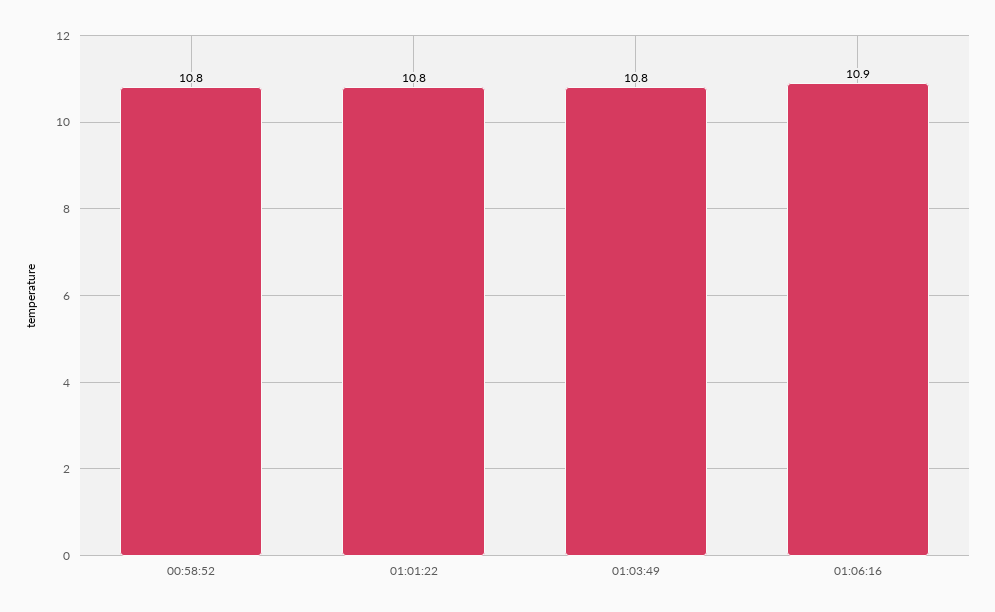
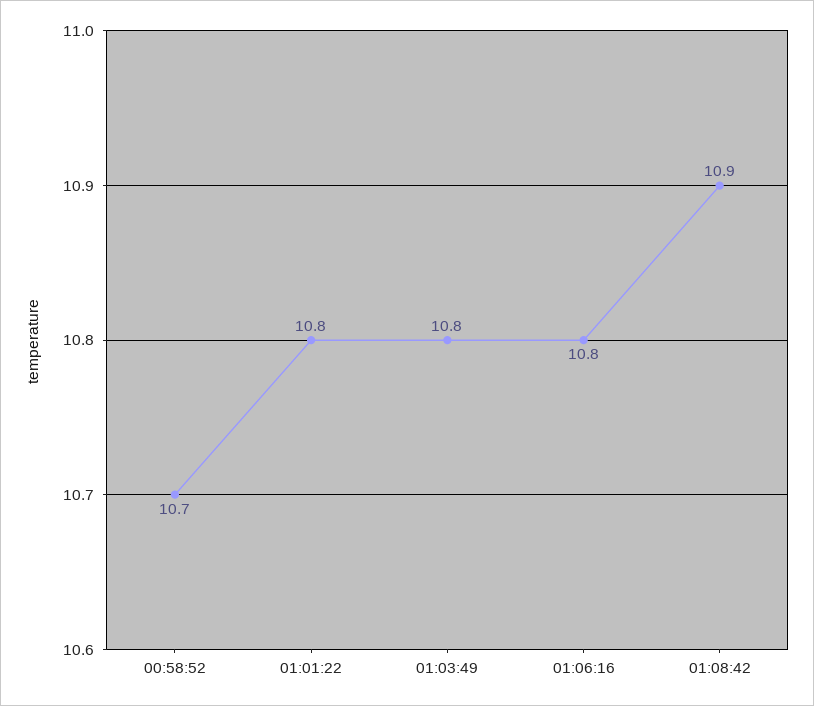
00:58:52: 10.8 -> 10.7
01:06:16: 10.9 -> 10.8
01:08:42: none -> 10.9

